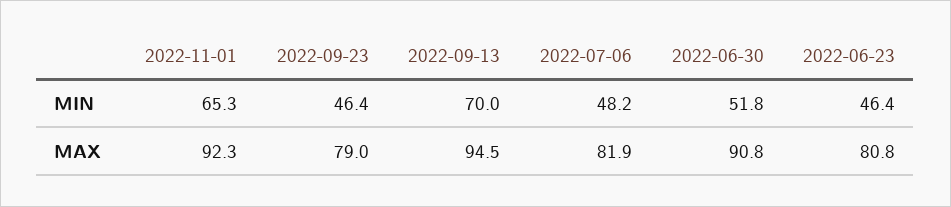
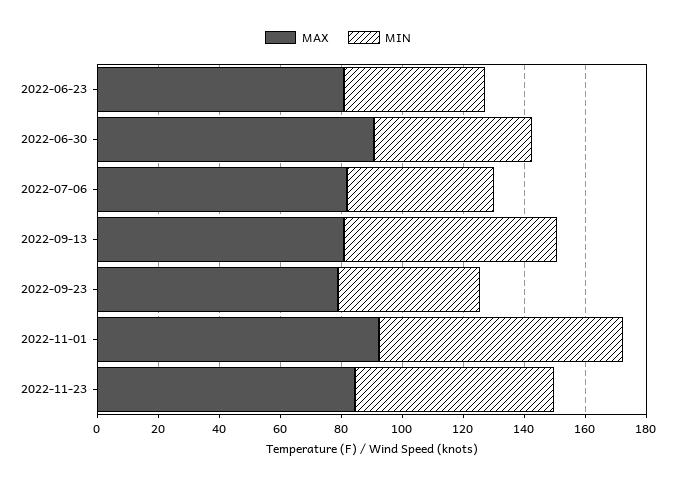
MIN, 2022-11-01: 65.3 -> 80
MAX, 2022-09-13: 94.5 -> 80
MAX, 2022-11-23: none -> 85
MIN, 2022-11-23: none -> 65

